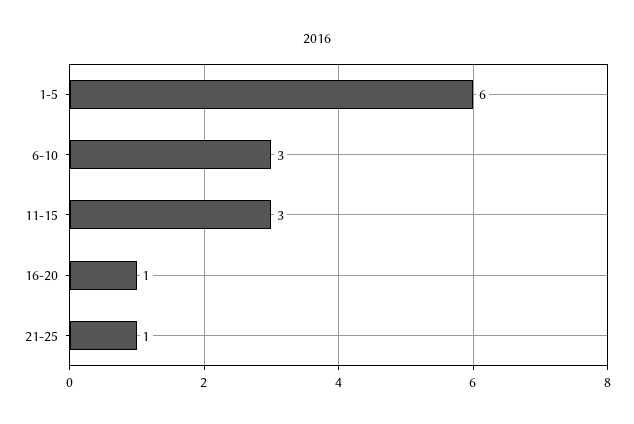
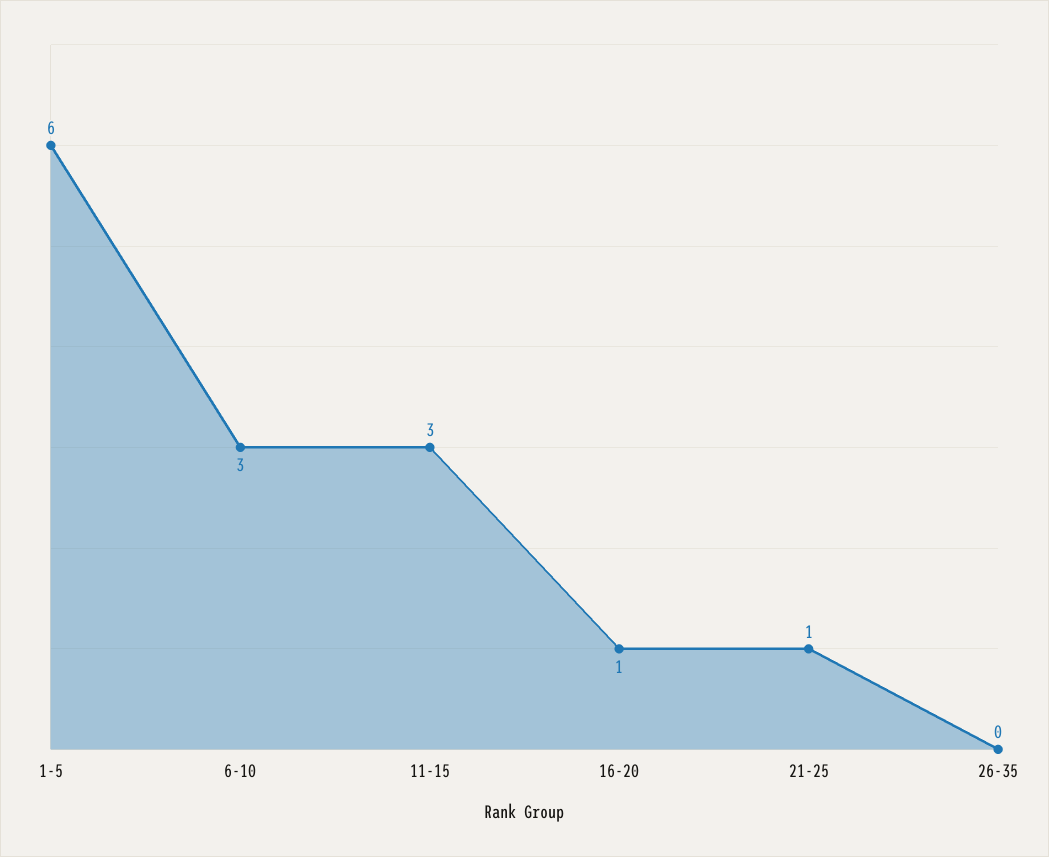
26-35: none -> 0

